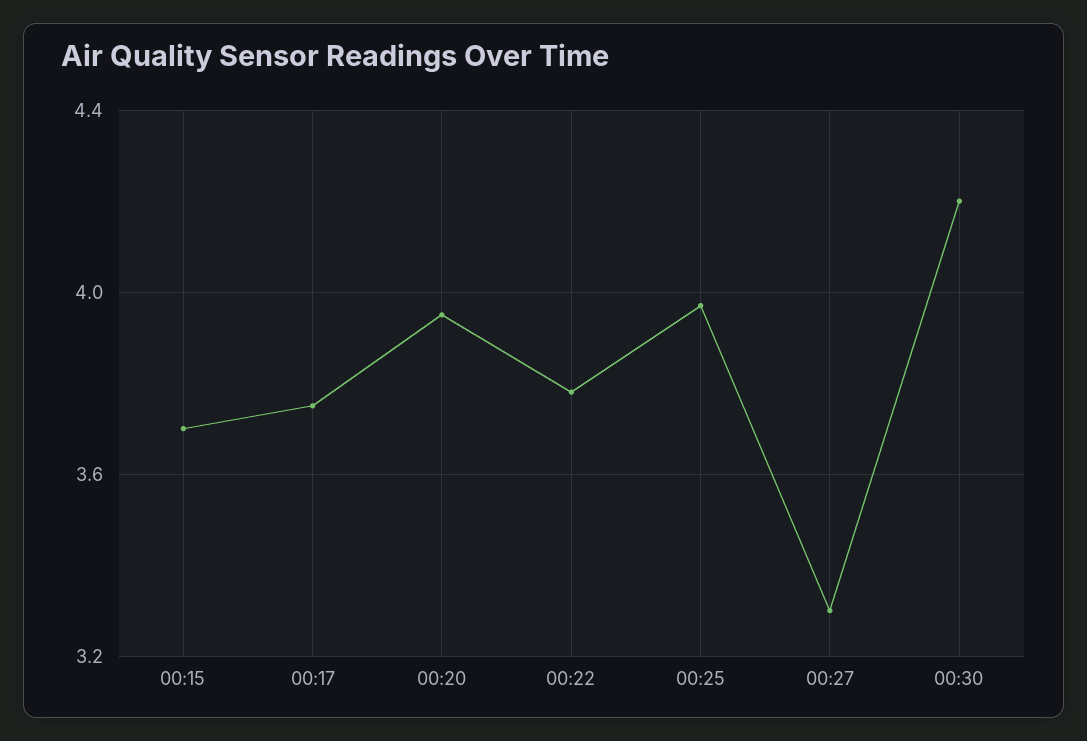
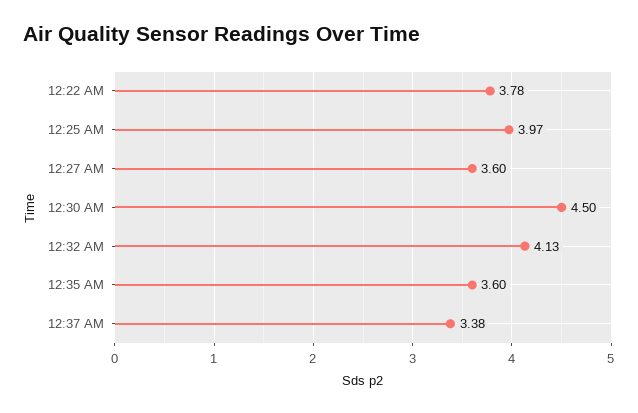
00:15: 3.7 -> none
00:17: 3.75 -> none
00:20: 3.95 -> none
00:27: 3.3 -> 3.6
00:30: 4.2 -> 4.5
12:32 AM: none -> 4.13
12:35 AM: none -> 3.6
12:37 AM: none -> 3.38

